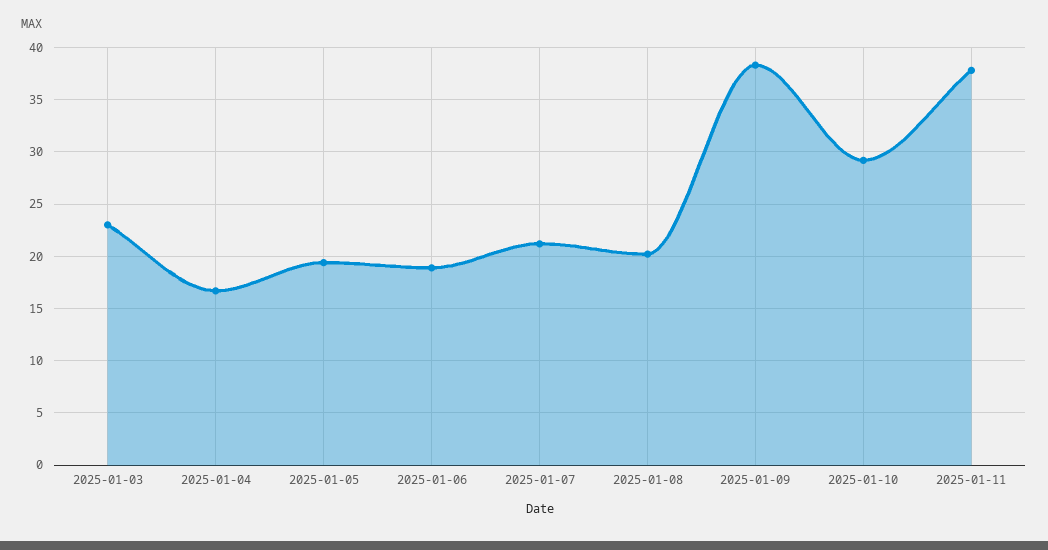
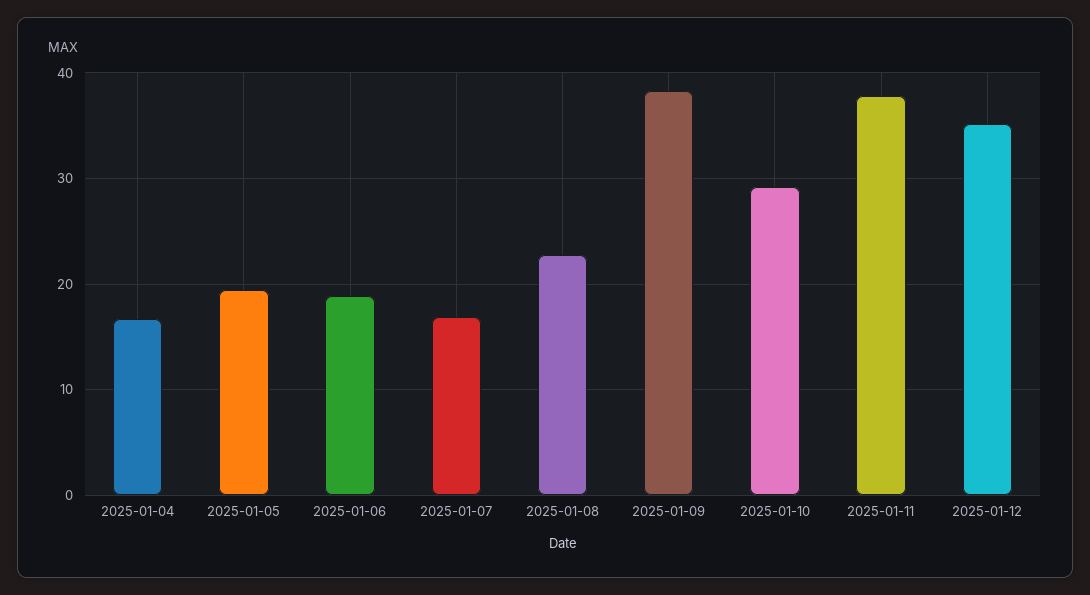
2025-01-03: 23 -> none
2025-01-07: 21 -> 17
2025-01-08: 20 -> 23
2025-01-12: none -> 35

